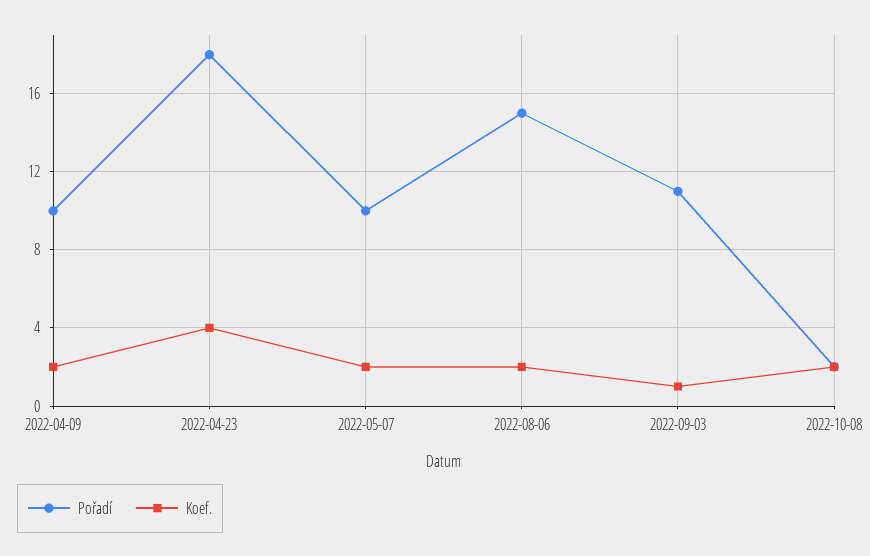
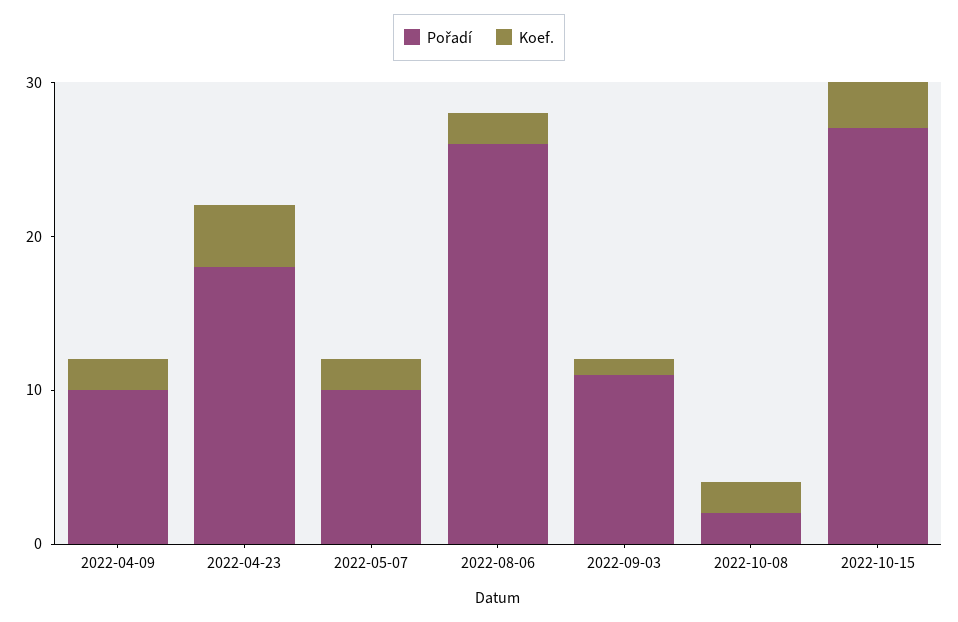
Pořadí, 2022-08-06: 15 -> 26
Pořadí, 2022-10-15: none -> 27
Koef., 2022-10-15: none -> 3

